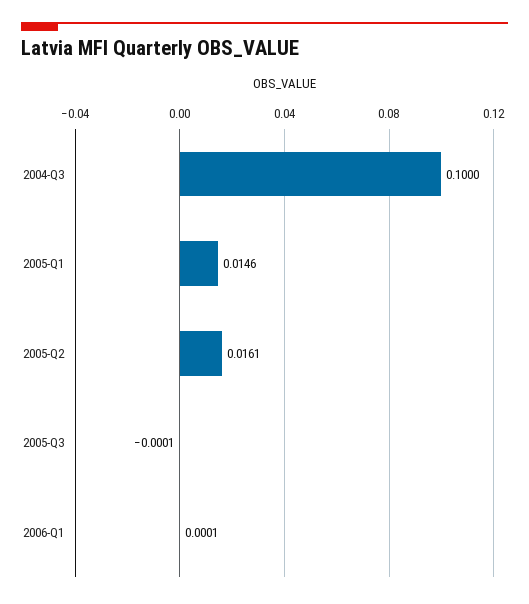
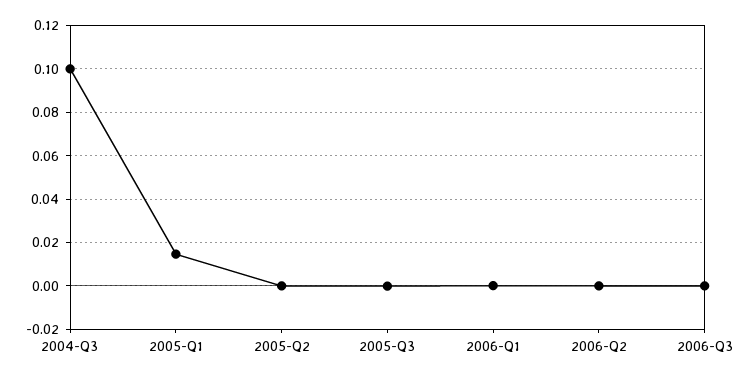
2005-Q2: 0.0161 -> 0
2006-Q2: none -> 0
2006-Q3: none -> 0

